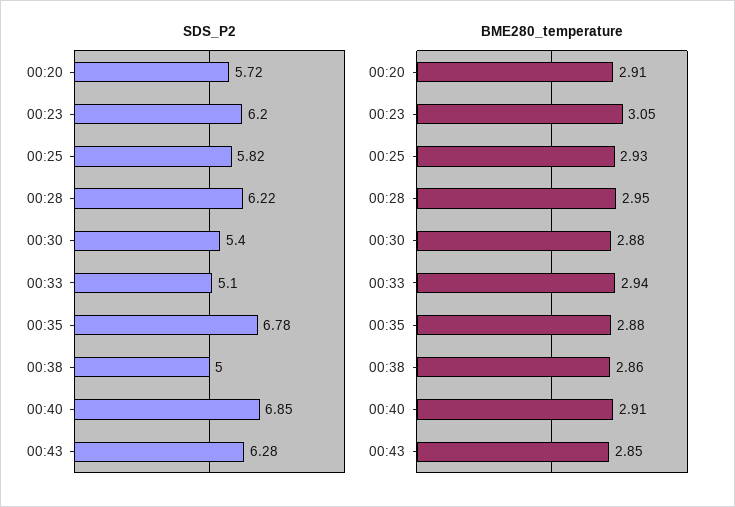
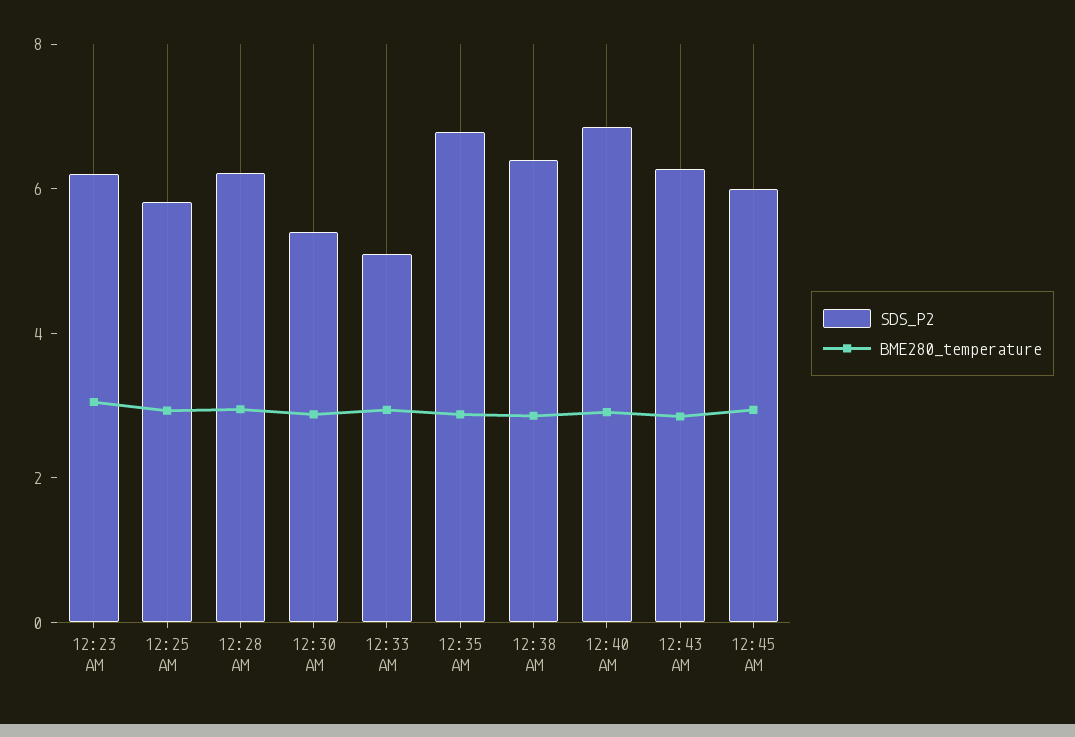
SDS_P2, 00:20: 5.72 -> none
SDS_P2, 00:38: 5 -> 6.5
BME280_temperature, 00:20: 2.91 -> none
SDS_P2, 12:45 AM: none -> 6
BME280_temperature, 12:45 AM: none -> 3

